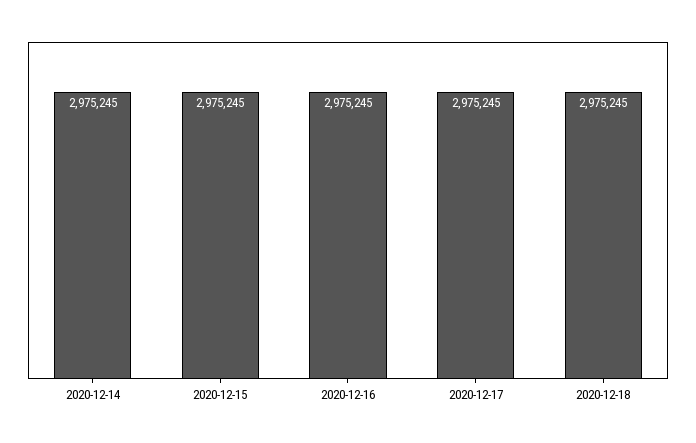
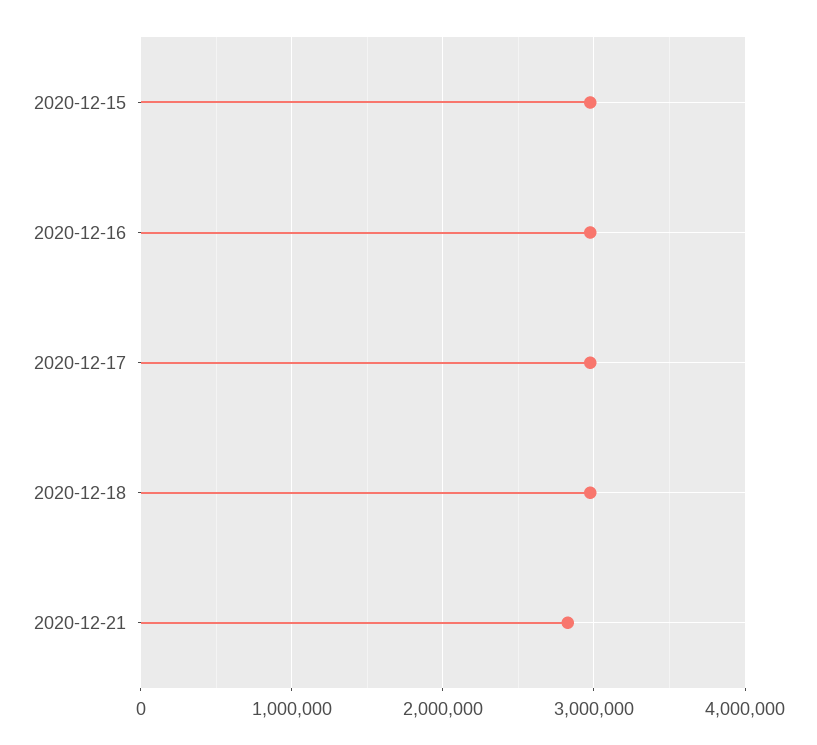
2020-12-14: 2975245 -> none
2020-12-21: none -> 2800000

